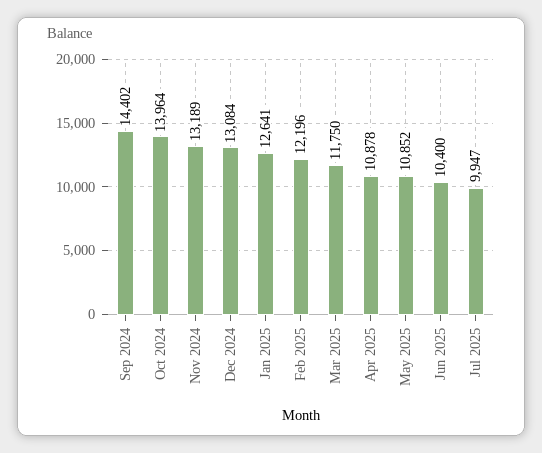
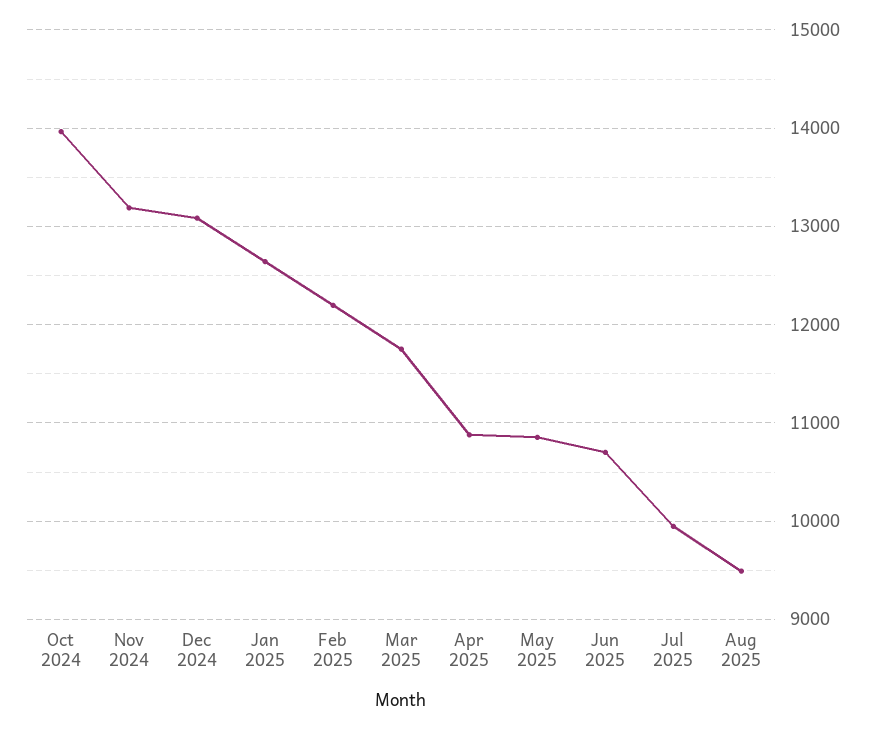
Sep 2024: 14402 -> none
Jun 2025: 10400 -> 10700
Aug 2025: none -> 9500

